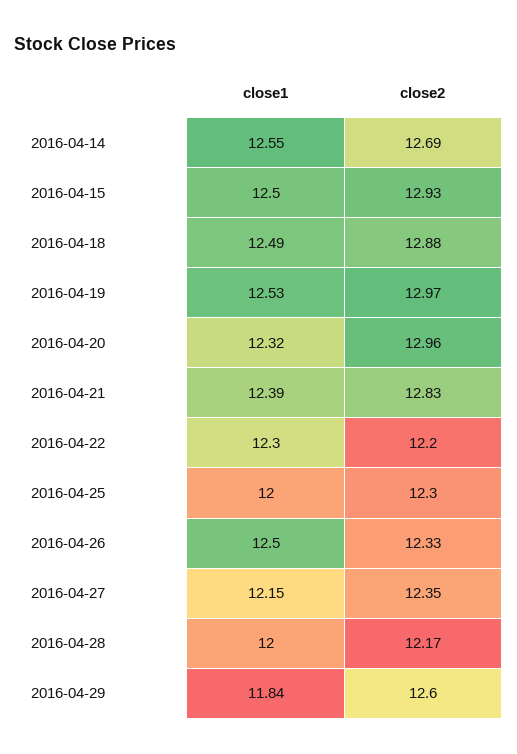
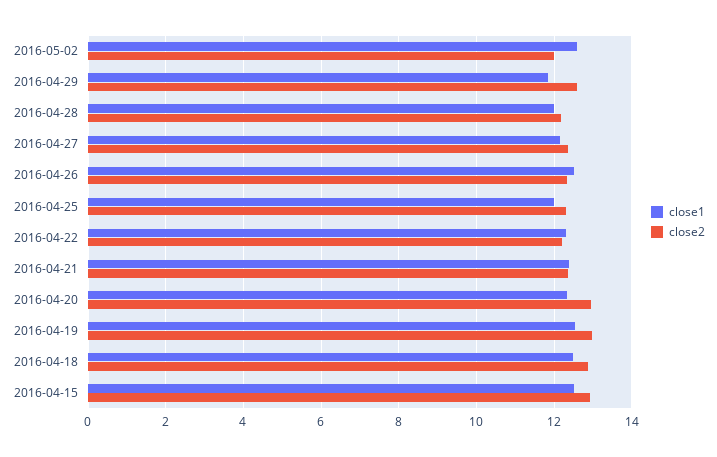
close1, 2016-04-14: 12.55 -> none
close2, 2016-04-14: 12.69 -> none
close2, 2016-04-21: 12.83 -> 12.4
close1, 2016-05-02: none -> 12.6
close2, 2016-05-02: none -> 12

